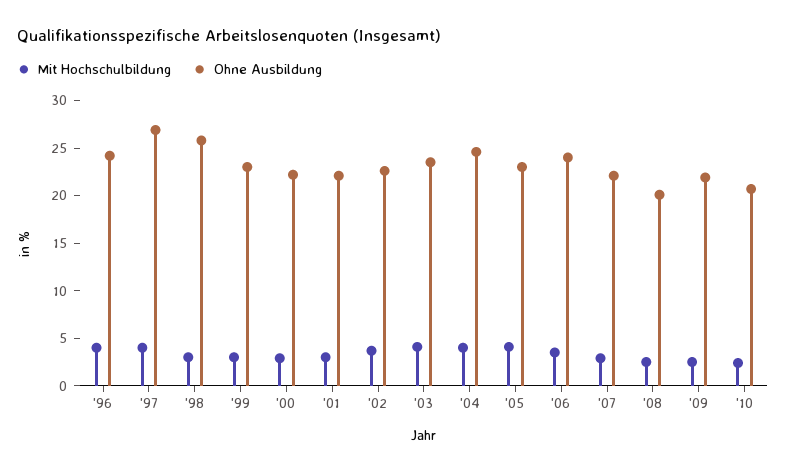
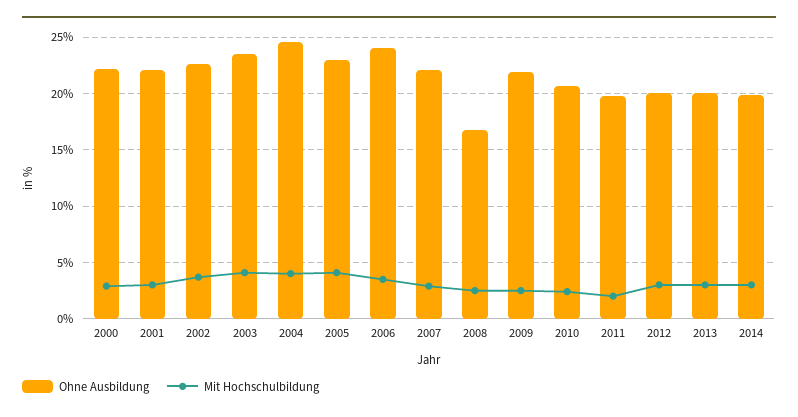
Mit Hochschulbildung, '96: 4 -> none
Ohne Ausbildung, '96: 24 -> none
Mit Hochschulbildung, '97: 4 -> none
Ohne Ausbildung, '97: 27 -> none
Mit Hochschulbildung, '98: 3 -> none
Ohne Ausbildung, '98: 26 -> none
Mit Hochschulbildung, '99: 3 -> none
Ohne Ausbildung, '99: 23 -> none
Ohne Ausbildung, '08: 20 -> 17
Ohne Ausbildung, 2011: none -> 20
Mit Hochschulbildung, 2011: none -> 2
Ohne Ausbildung, 2012: none -> 20
Mit Hochschulbildung, 2012: none -> 3
Ohne Ausbildung, 2013: none -> 20
Mit Hochschulbildung, 2013: none -> 3
Ohne Ausbildung, 2014: none -> 20
Mit Hochschulbildung, 2014: none -> 3

